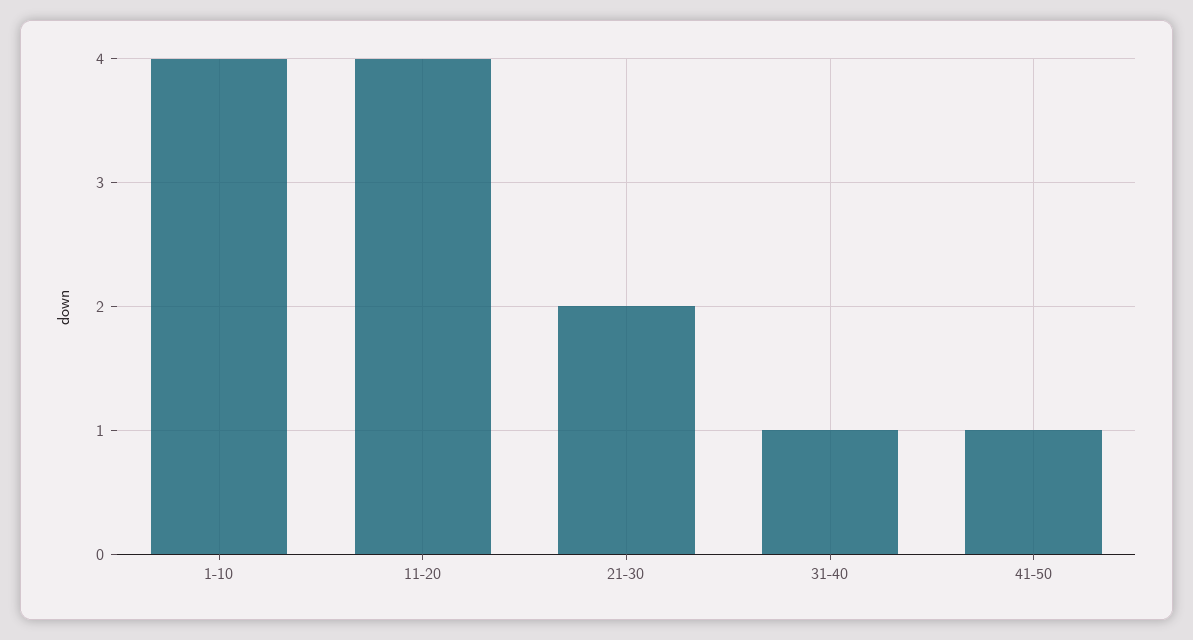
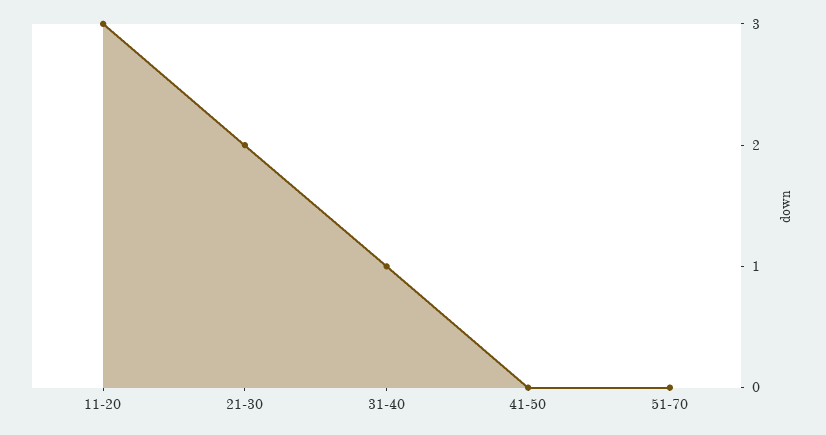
1-10: 4 -> none
11-20: 4 -> 3
41-50: 1 -> 0
51-70: none -> 0

